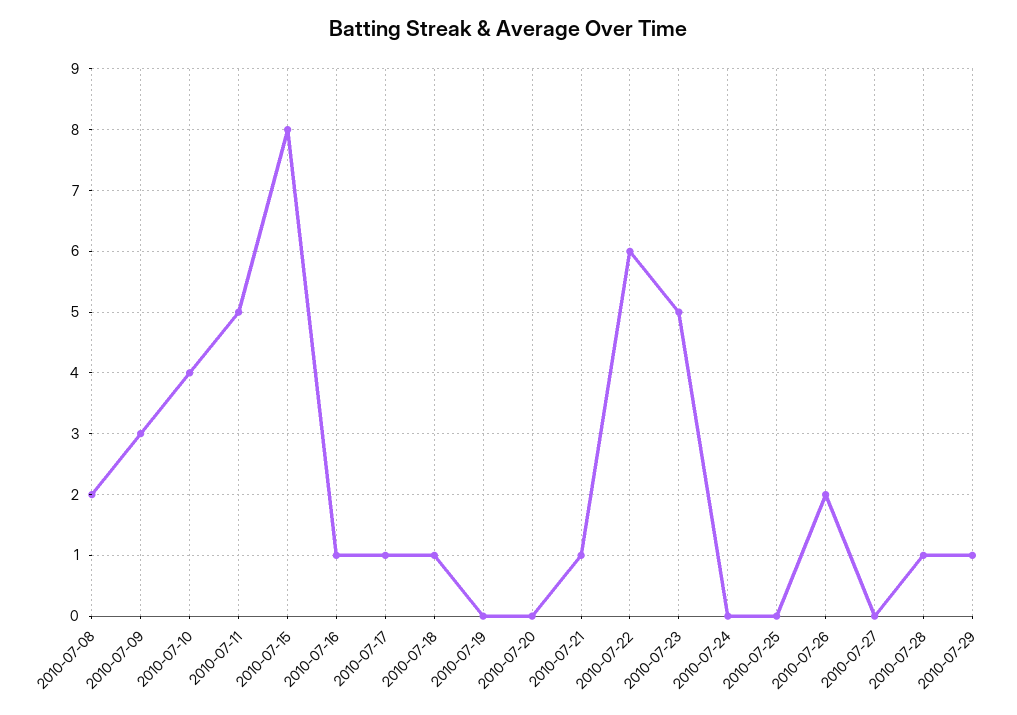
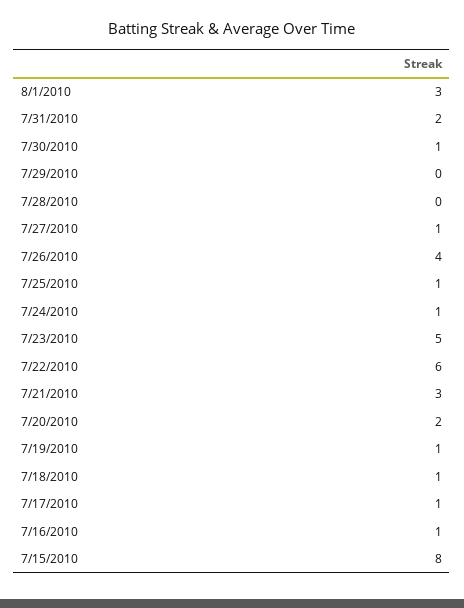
2010-07-08: 2 -> none
2010-07-09: 3 -> none
2010-07-10: 4 -> none
2010-07-11: 5 -> none
2010-07-19: 0 -> 1
2010-07-20: 0 -> 2
2010-07-21: 1 -> 3
2010-07-24: 0 -> 1
2010-07-25: 0 -> 1
2010-07-26: 2 -> 4
2010-07-27: 0 -> 1
2010-07-28: 1 -> 0
2010-07-29: 1 -> 0
8/1/2010: none -> 3
7/31/2010: none -> 2
7/30/2010: none -> 1

